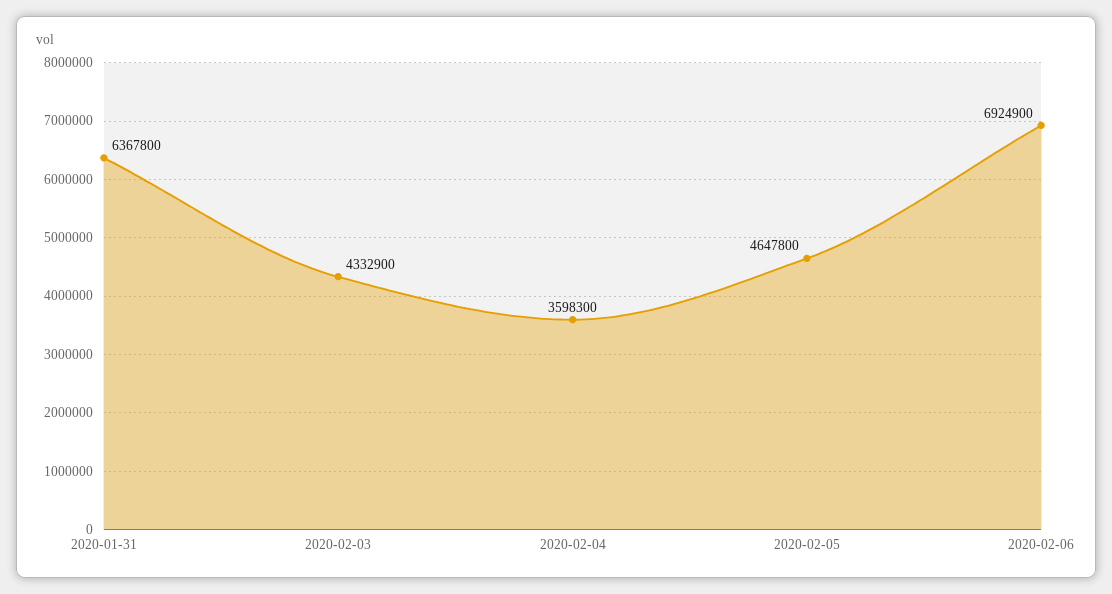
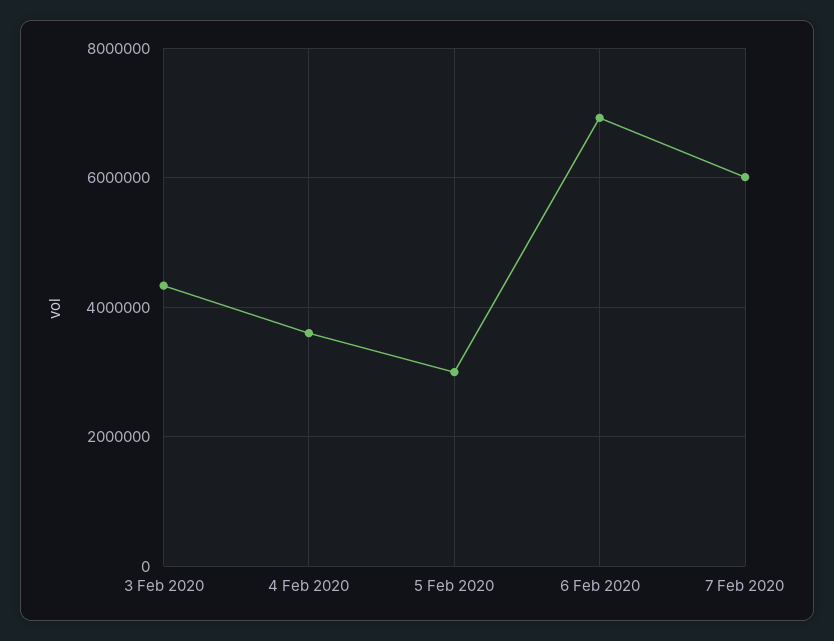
2020-01-31: 6367800 -> none
2020-02-05: 4647800 -> 3000000
7 Feb 2020: none -> 6000000

